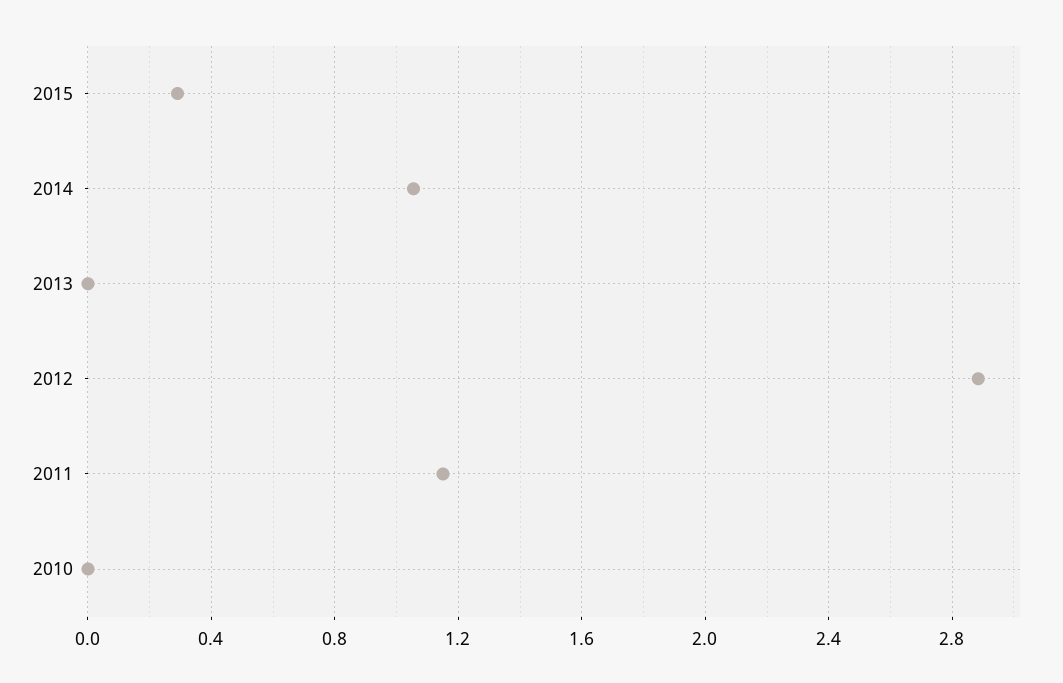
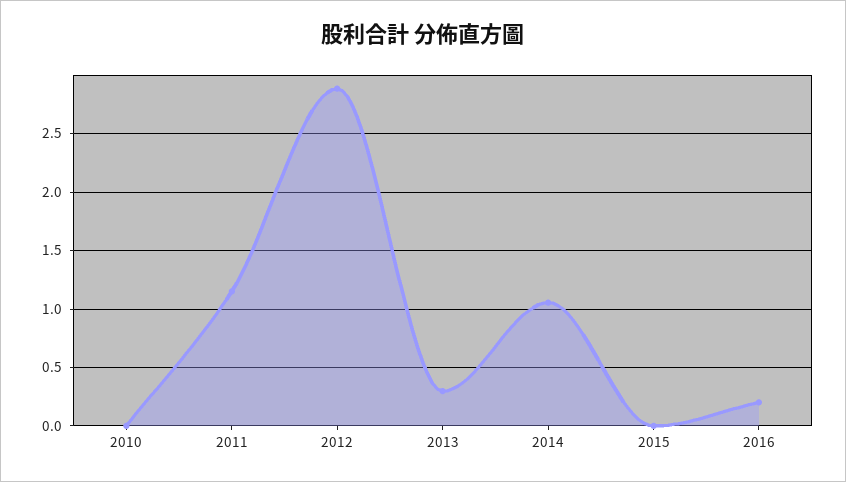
2015: 0.3 -> 0
2013: 0 -> 0.3
2016: none -> 0.2

